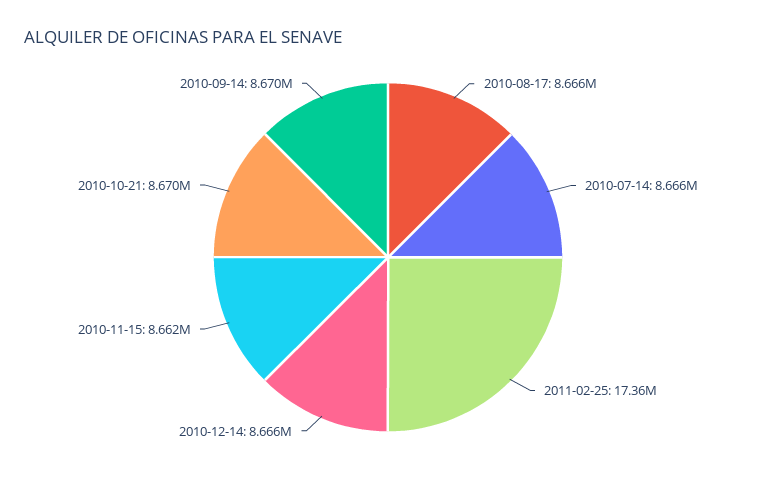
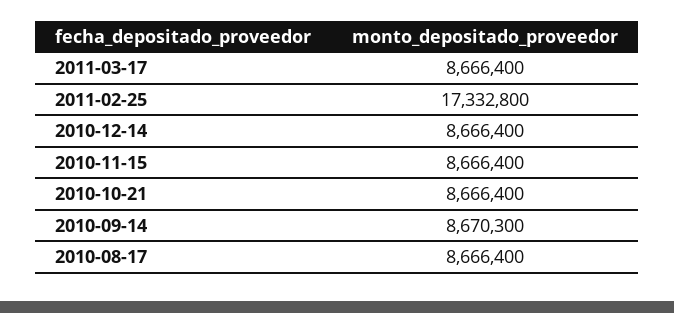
2010-07-14: 8666000 -> none
2011-02-25: 17360000 -> 17332800
2010-11-15: 8662000 -> 8666400
2010-10-21: 8670000 -> 8666400
2011-03-17: none -> 8666400

